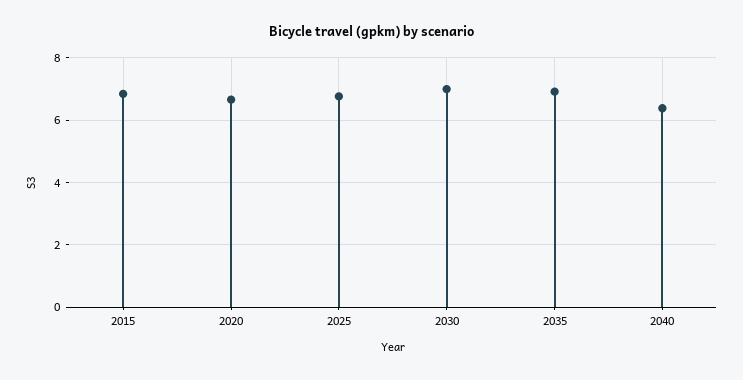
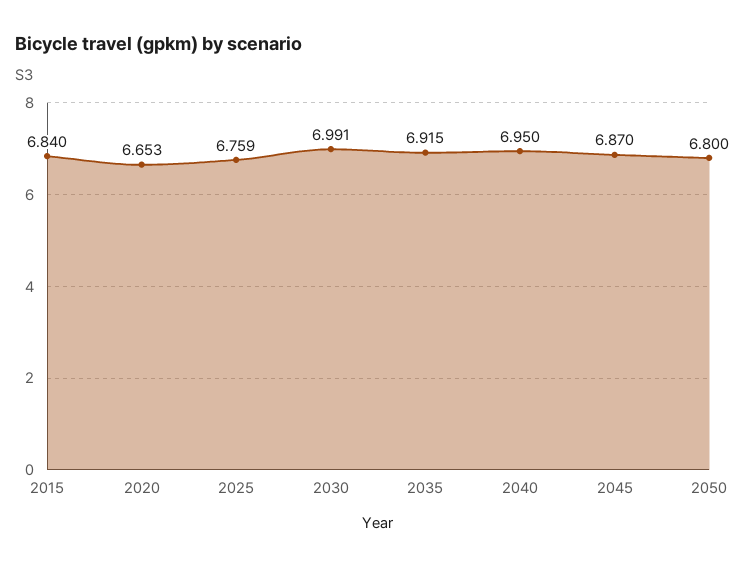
2040: 6.4 -> 6.95
2045: none -> 6.87
2050: none -> 6.8

